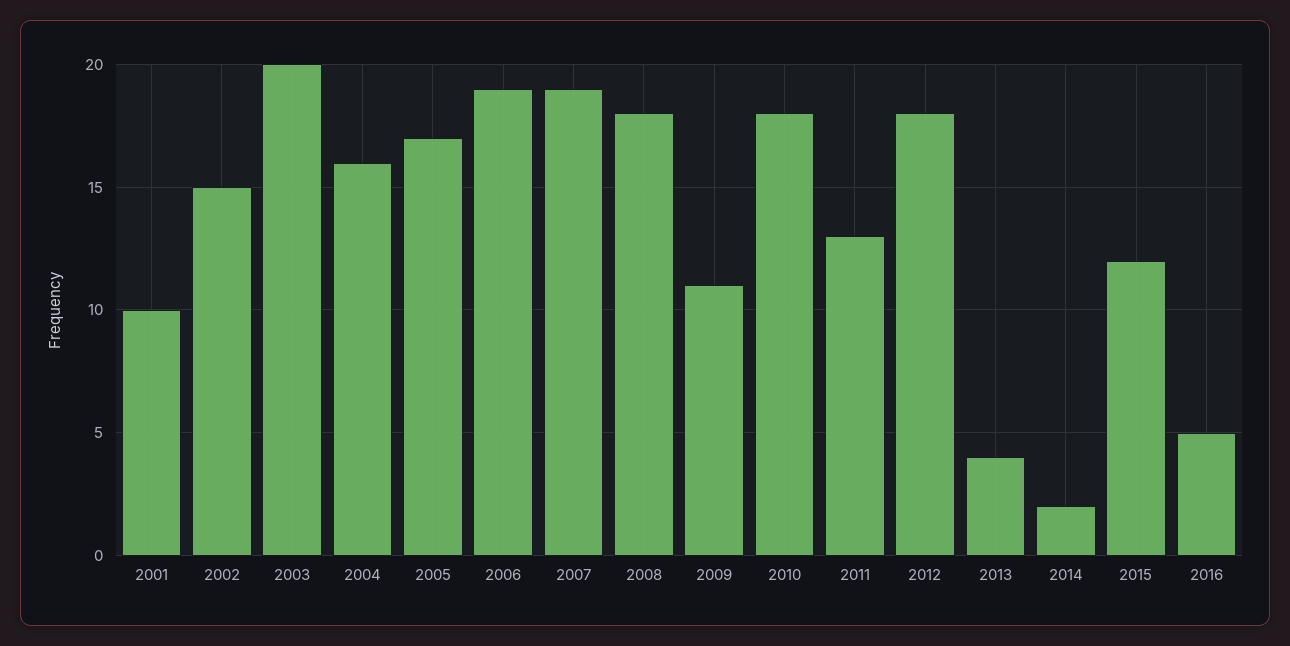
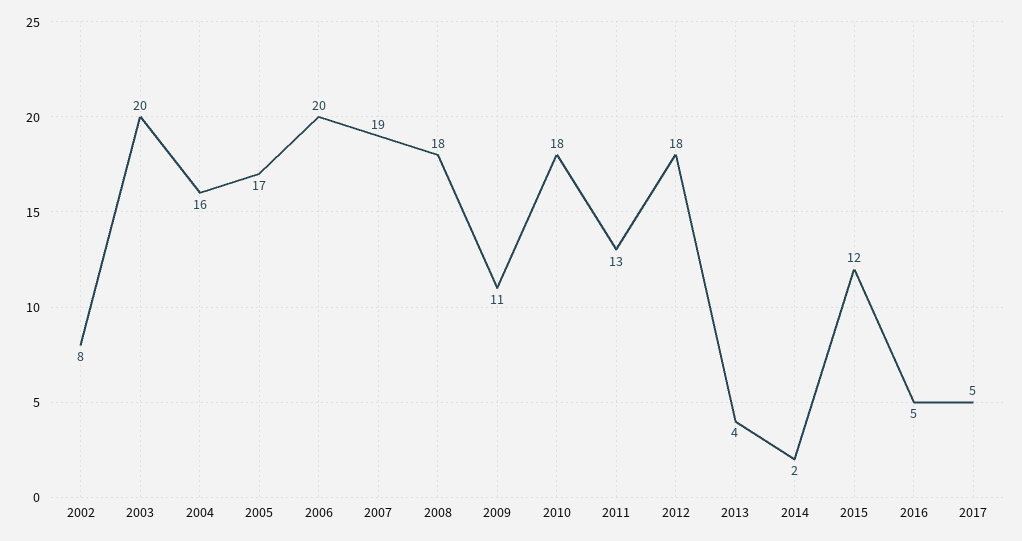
2001: 10 -> none
2002: 15 -> 8
2006: 19 -> 20
2017: none -> 5

